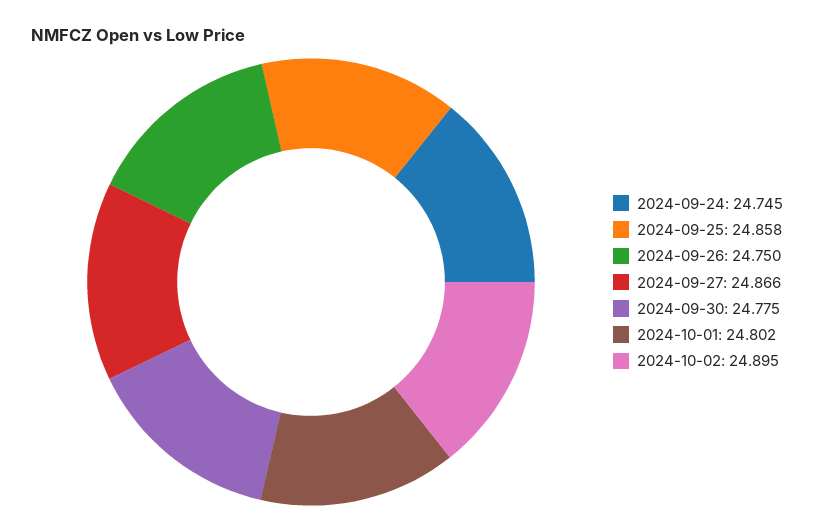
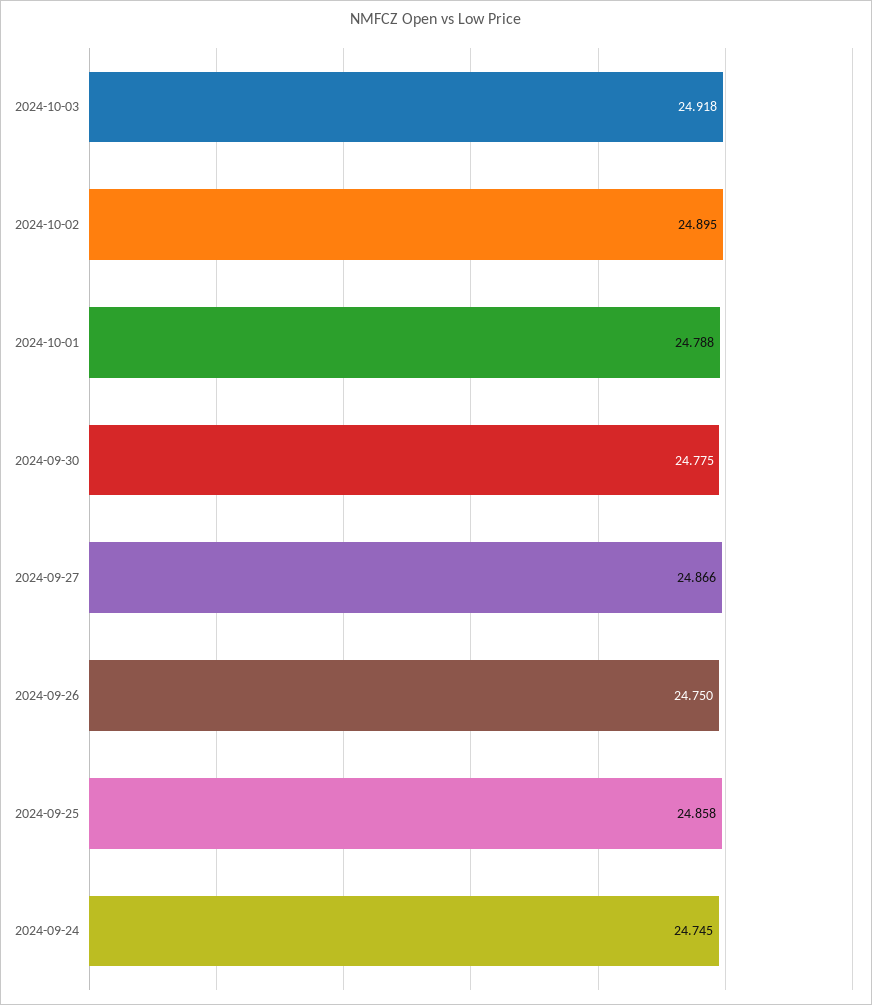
2024-10-01: 24.802 -> 24.788
2024-10-03: none -> 24.918

